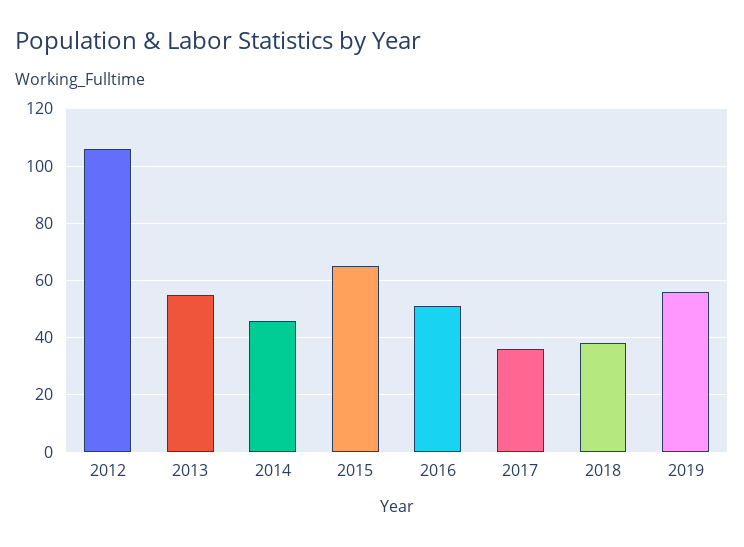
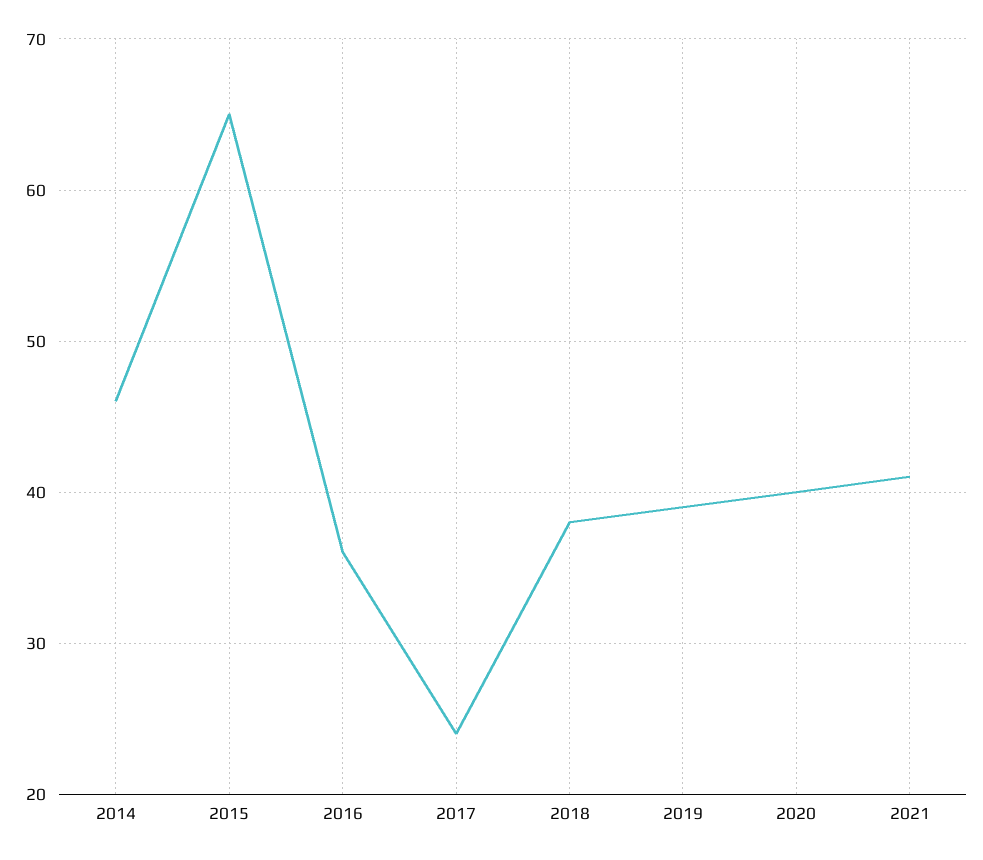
2012: 105 -> none
2013: 55 -> none
2016: 50 -> 36
2017: 35 -> 24
2019: 55 -> 39
2020: none -> 40
2021: none -> 41

